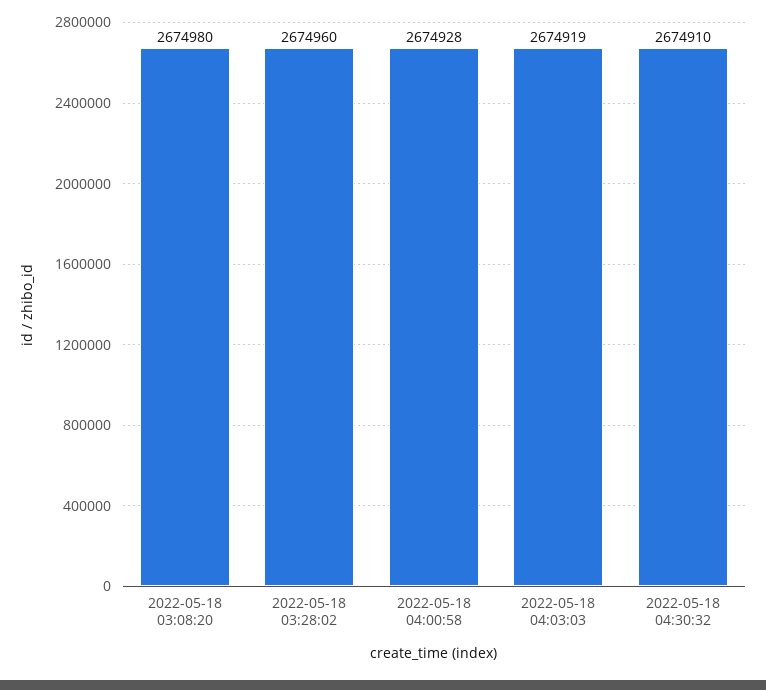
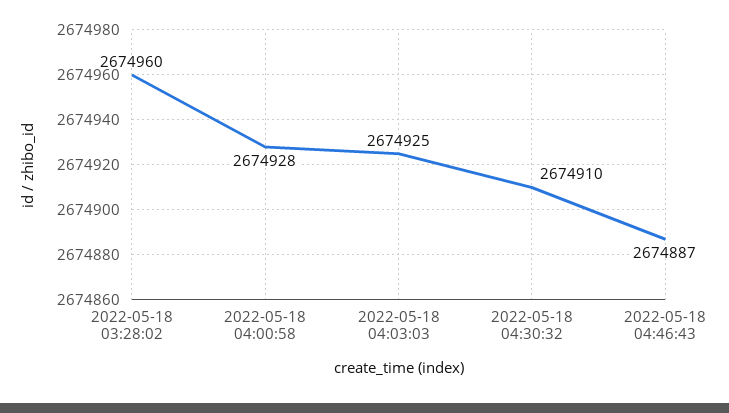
2022-05-18 03:08:20: 2674980 -> none
2022-05-18 04:03:03: 2674919 -> 2674925
2022-05-18 04:46:43: none -> 2674887

